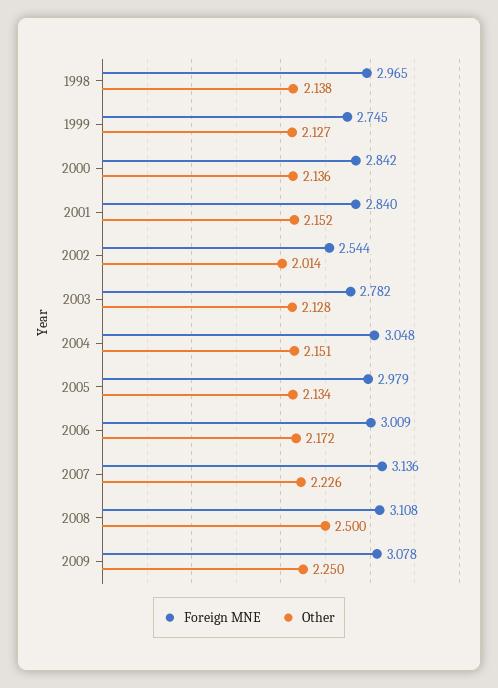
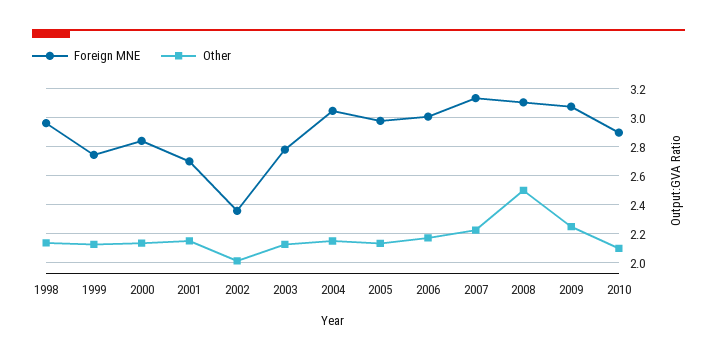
Foreign MNE, 2001: 2.84 -> 2.7
Foreign MNE, 2002: 2.544 -> 2.35
Foreign MNE, 2010: none -> 2.9
Other, 2010: none -> 2.1

